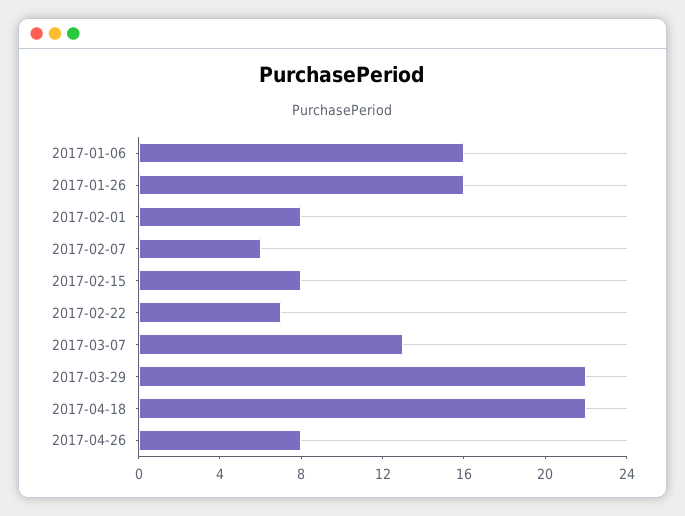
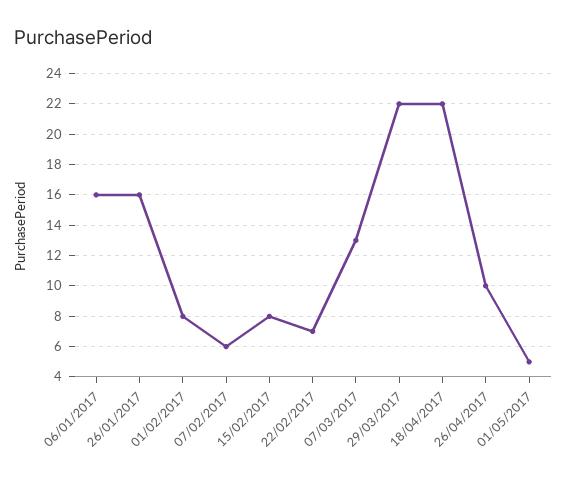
2017-04-26: 8 -> 10
01/05/2017: none -> 5

